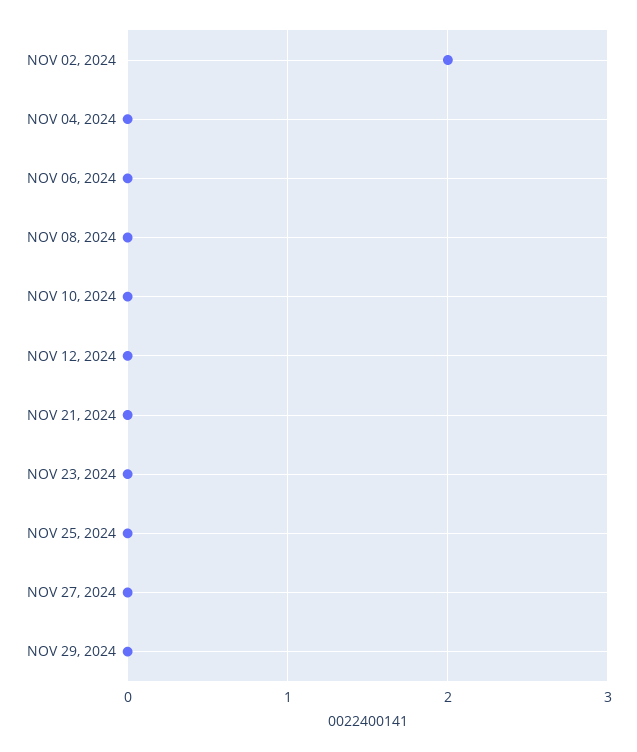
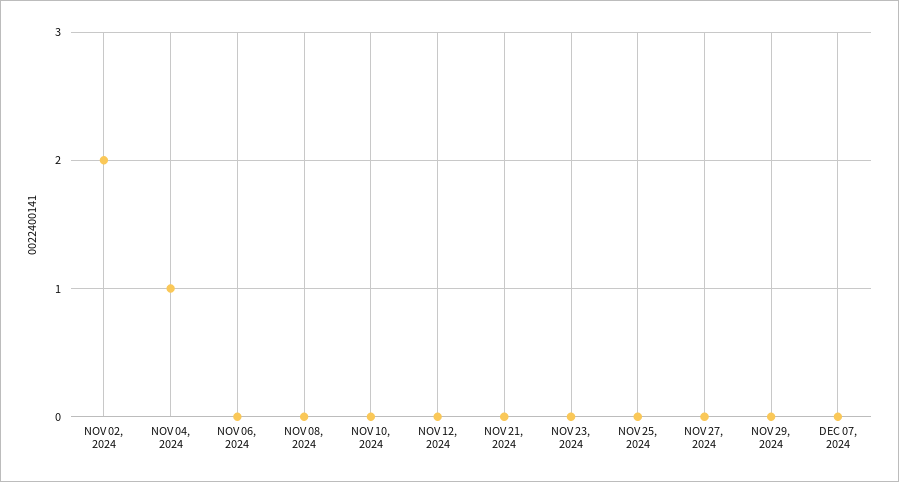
NOV 04, 2024: 0 -> 1
DEC 07, 2024: none -> 0

